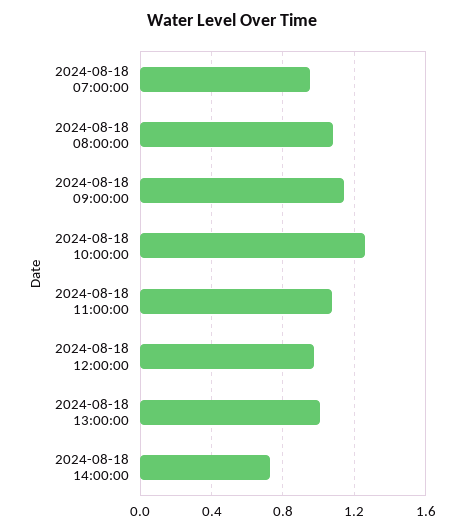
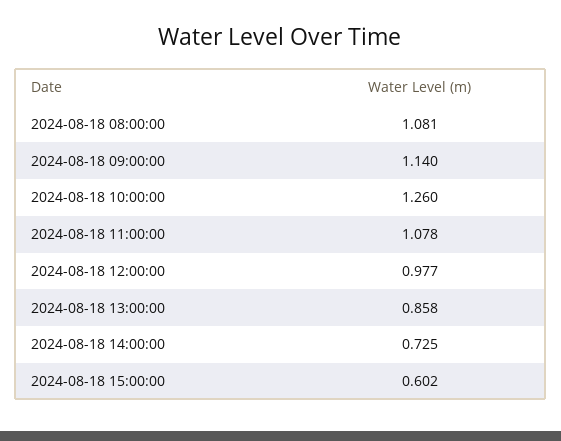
2024-08-18 07:00:00: 0.95 -> none
2024-08-18 13:00:00: 1 -> 0.858
2024-08-18 15:00:00: none -> 0.602

